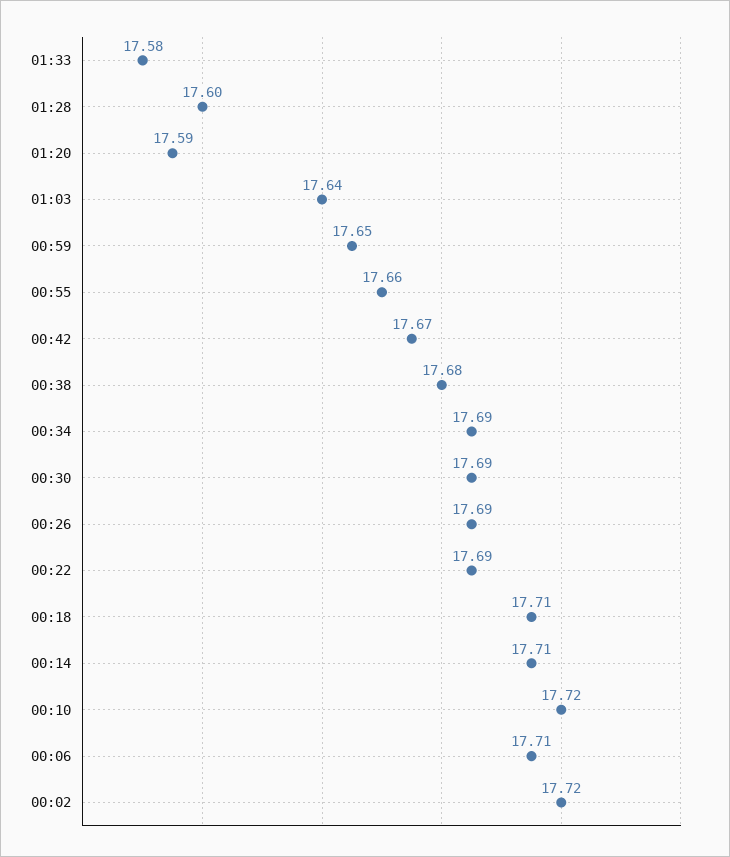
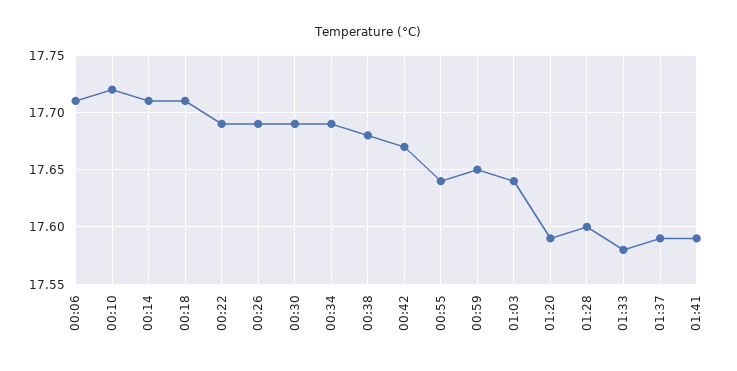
00:55: 17.66 -> 17.64
00:02: 17.72 -> none
01:37: none -> 17.59
01:41: none -> 17.59

